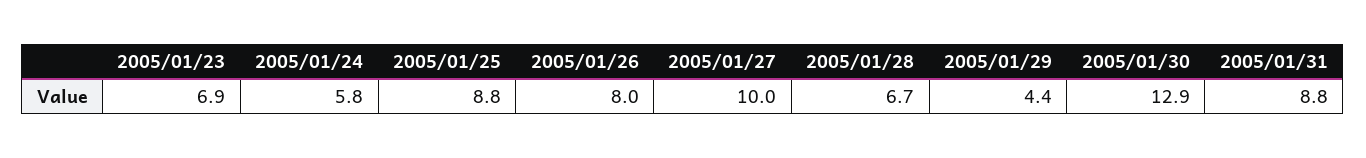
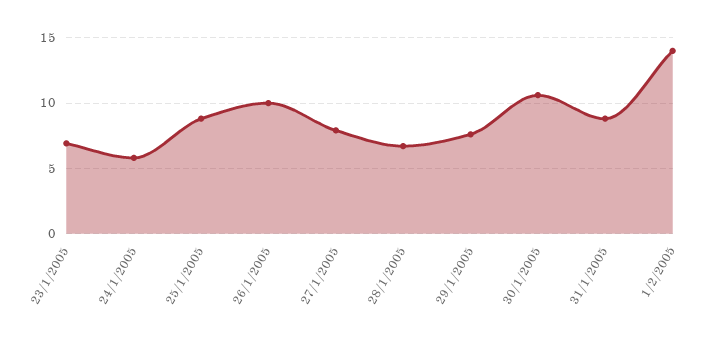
2005/01/26: 8 -> 10
2005/01/27: 10 -> 8
2005/01/29: 4.4 -> 7.5
2005/01/30: 12.9 -> 10.5
1/2/2005: none -> 14

